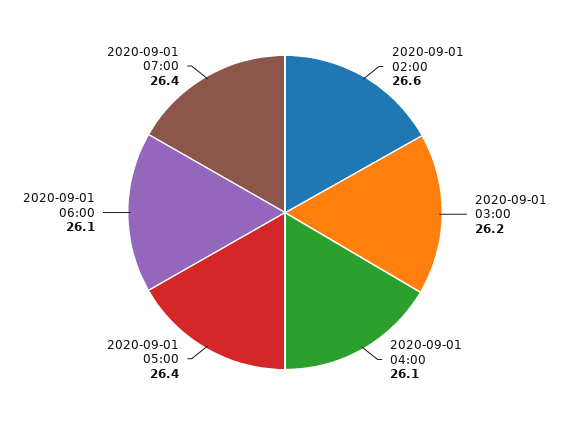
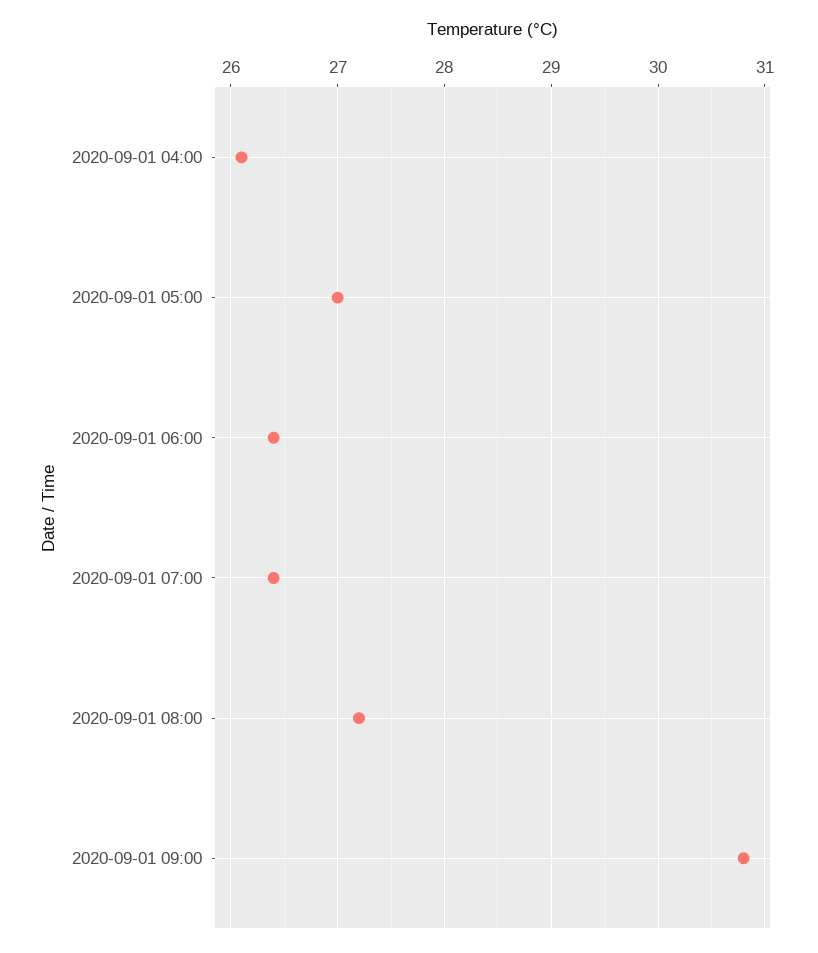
2020-09-01 02:00: 26.6 -> none
2020-09-01 03:00: 26.2 -> none
2020-09-01 05:00: 26.4 -> 27
2020-09-01 06:00: 26.1 -> 26.4
2020-09-01 08:00: none -> 27.2
2020-09-01 09:00: none -> 30.8

